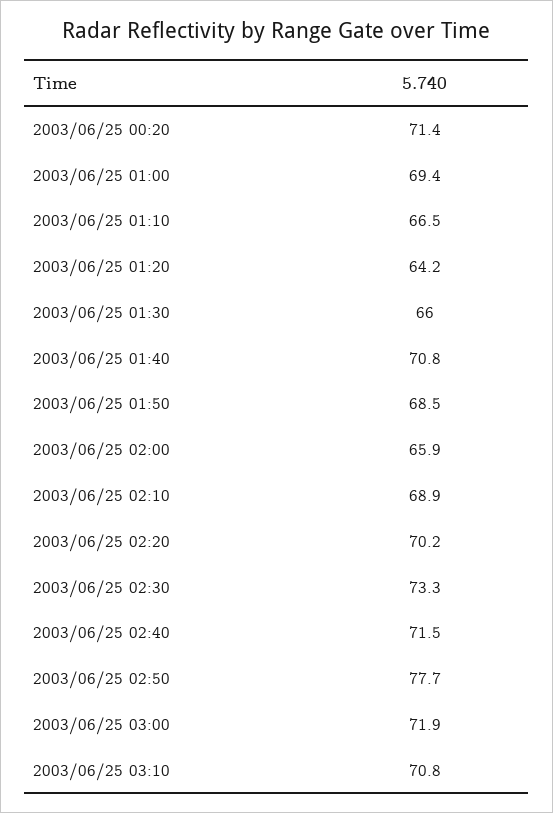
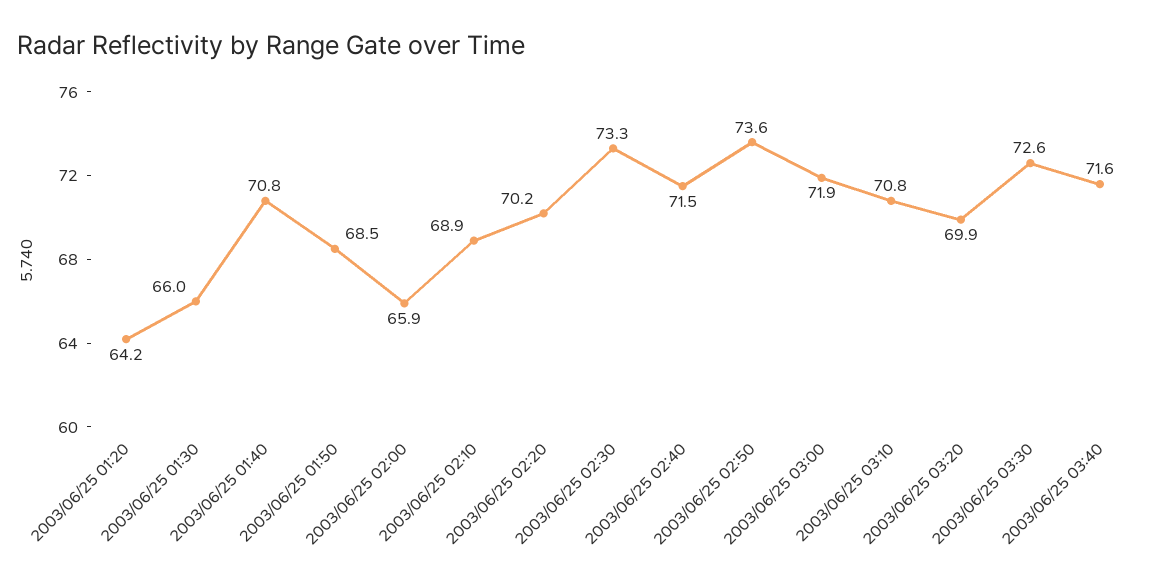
2003/06/25 00:20: 71.4 -> none
2003/06/25 01:00: 69.4 -> none
2003/06/25 01:10: 66.5 -> none
2003/06/25 02:50: 77.7 -> 73.6
2003/06/25 03:20: none -> 69.9
2003/06/25 03:30: none -> 72.6
2003/06/25 03:40: none -> 71.6

